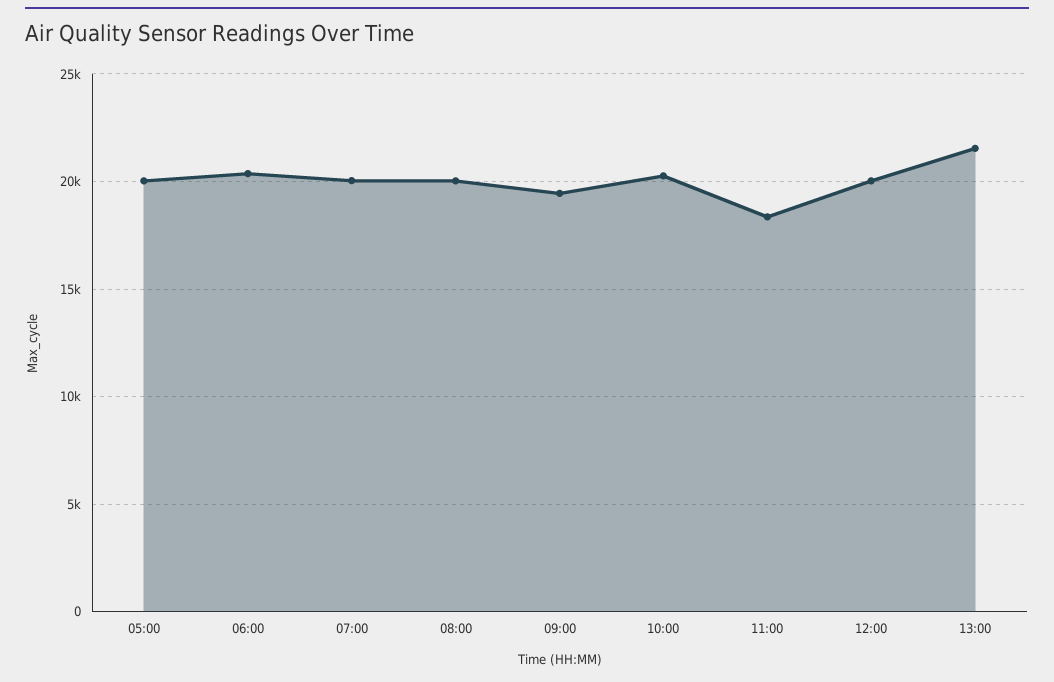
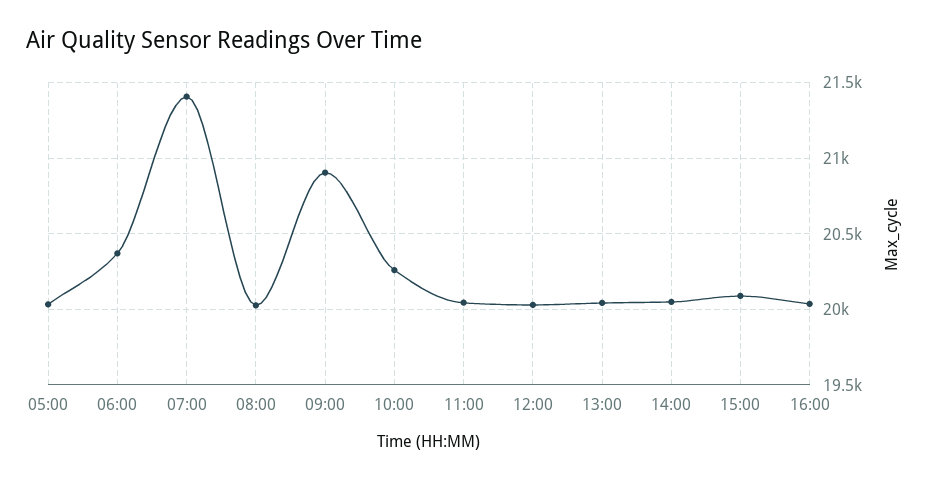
07:00: 20000 -> 21400
09:00: 19500 -> 20900
11:00: 18500 -> 20050
13:00: 21500 -> 20050
14:00: none -> 20050
15:00: none -> 20100
16:00: none -> 20050

